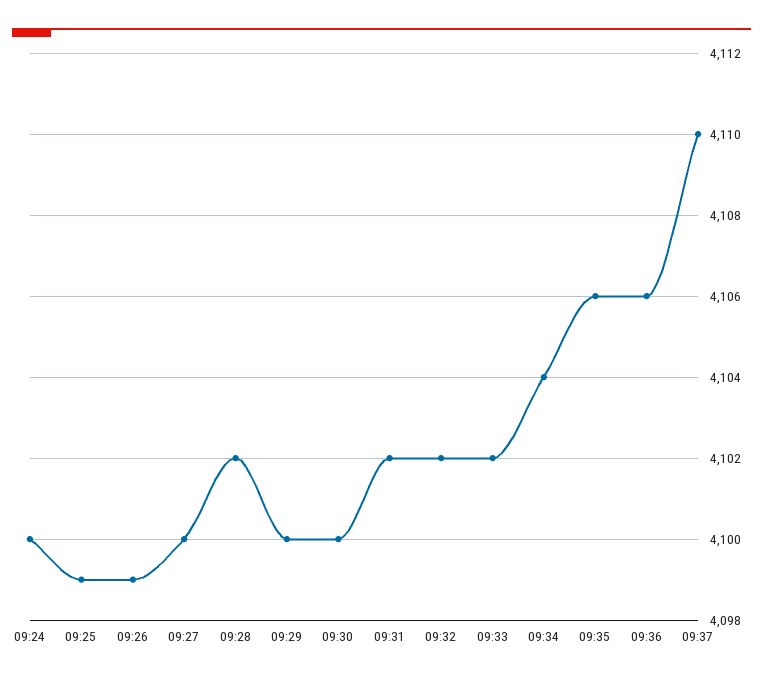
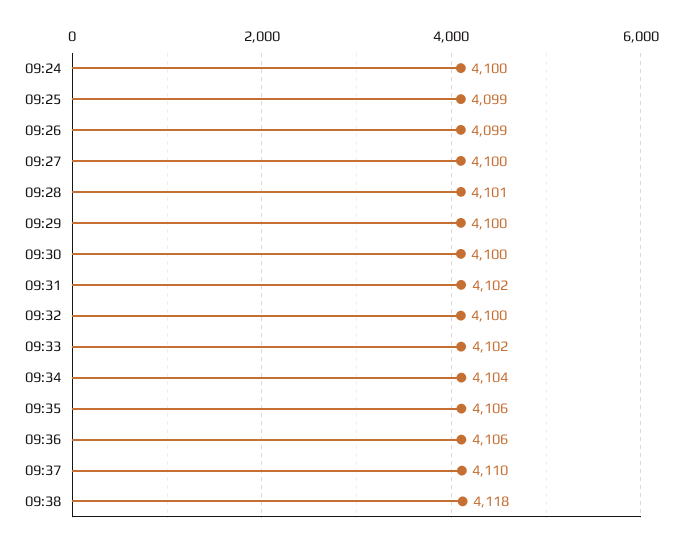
09:28: 4102 -> 4101
09:32: 4102 -> 4100
09:38: none -> 4118

